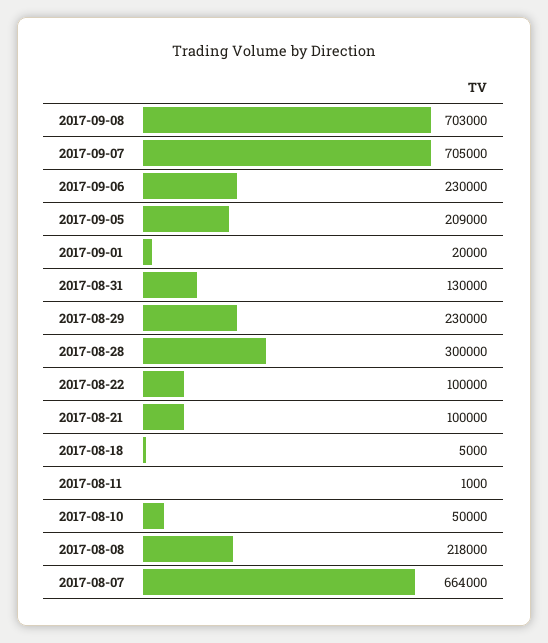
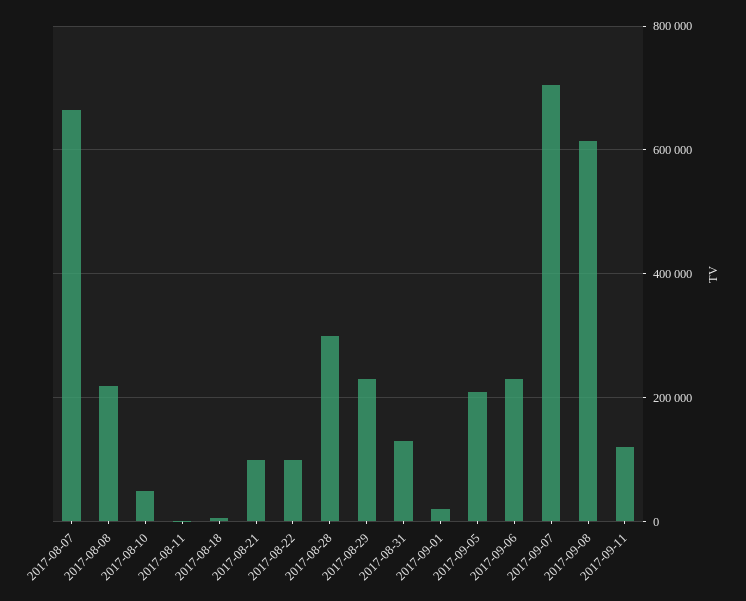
2017-09-08: 703000 -> 620000
2017-09-11: none -> 120000

